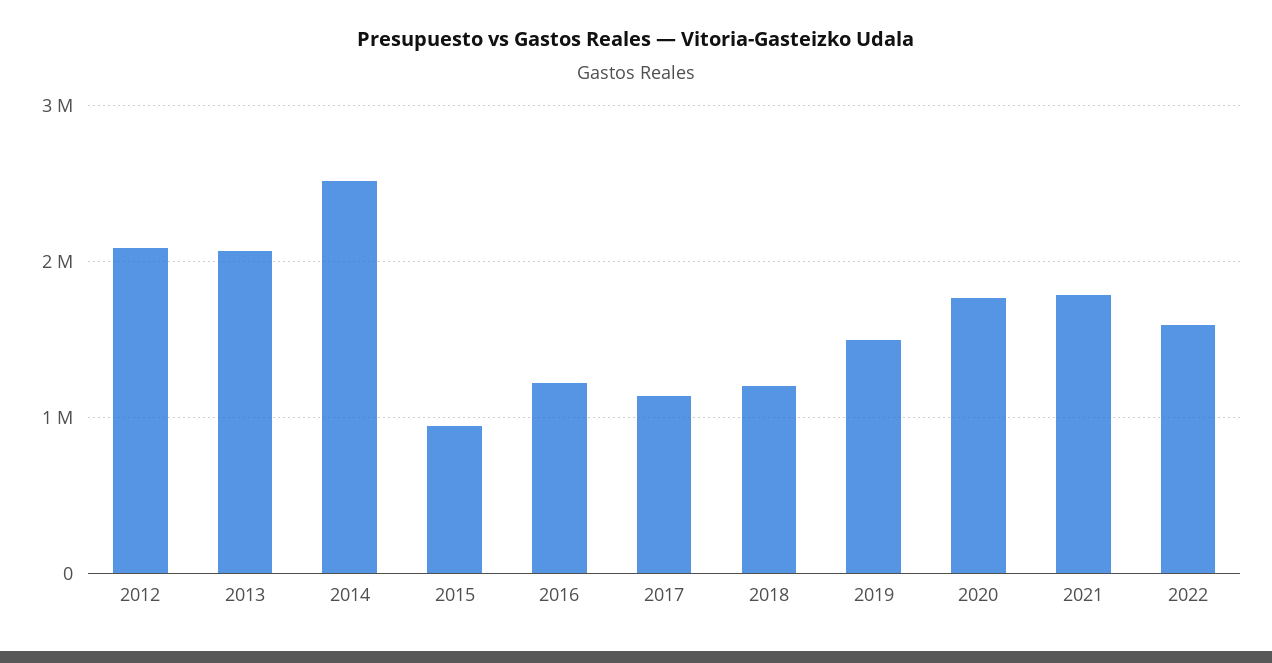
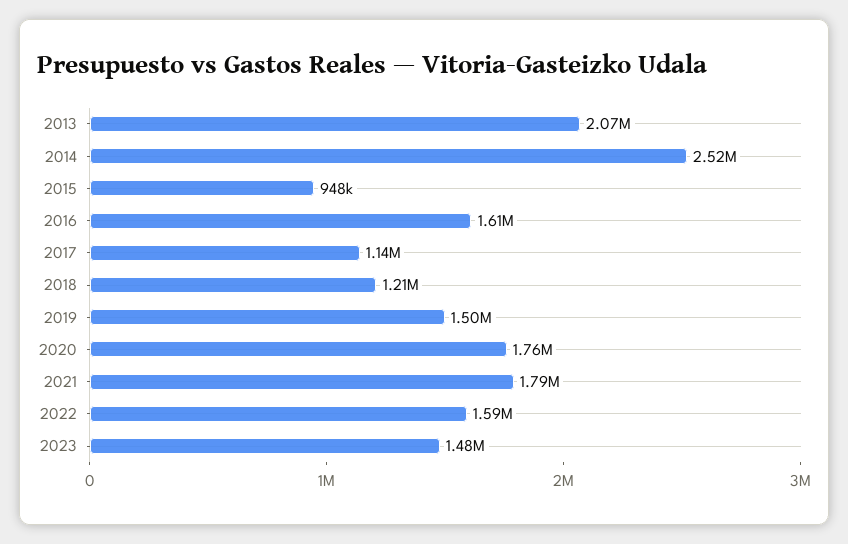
2012: 2100000 -> none
2016: 1200000 -> 1610000
2023: none -> 1480000

